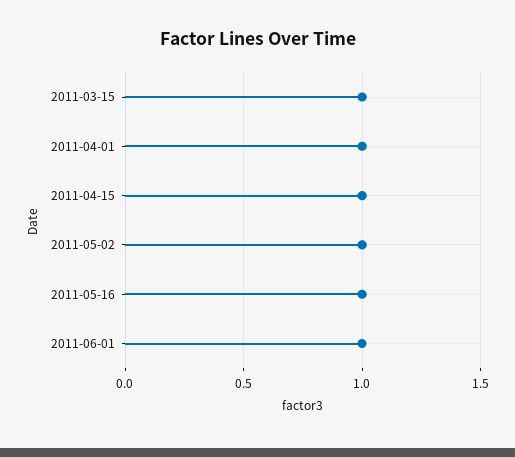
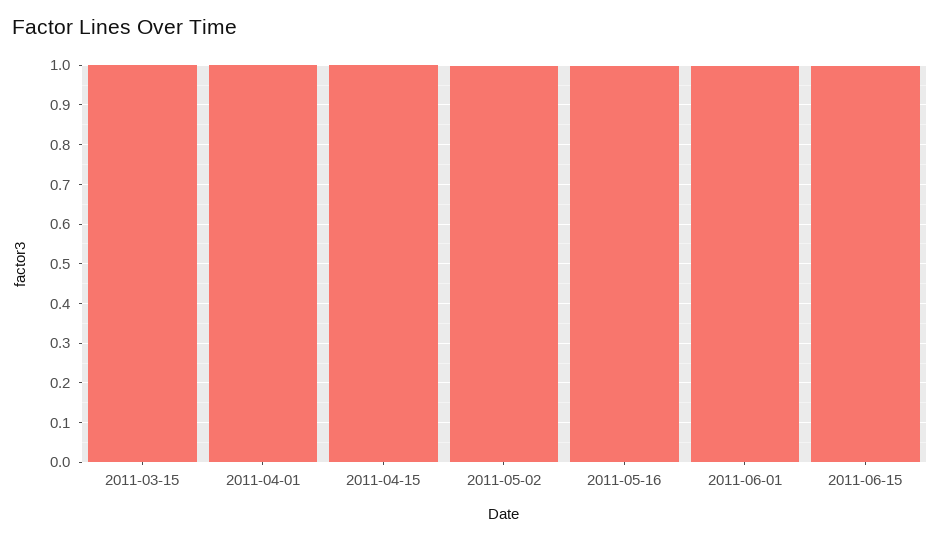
2011-06-15: none -> 1

